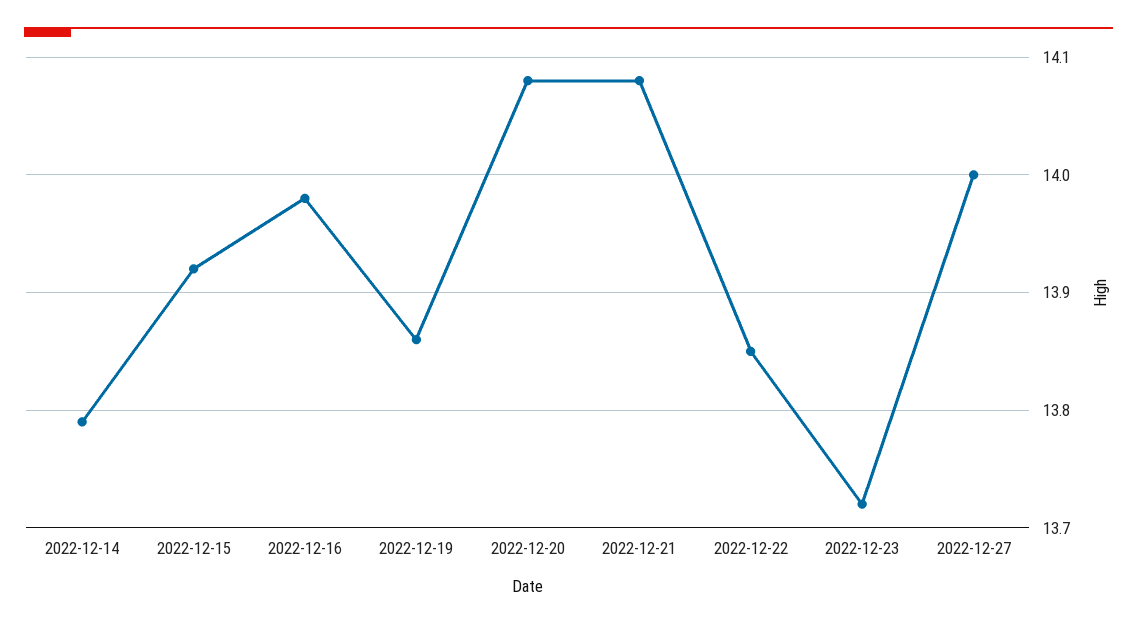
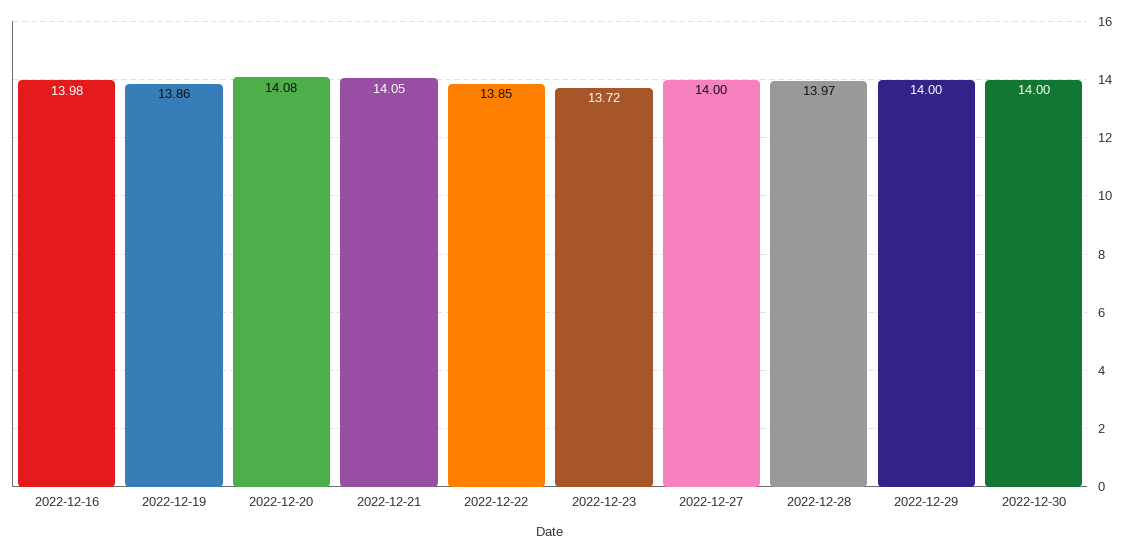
2022-12-14: 13.79 -> none
2022-12-15: 13.92 -> none
2022-12-21: 14.08 -> 14.05
2022-12-28: none -> 13.97
2022-12-29: none -> 14
2022-12-30: none -> 14

